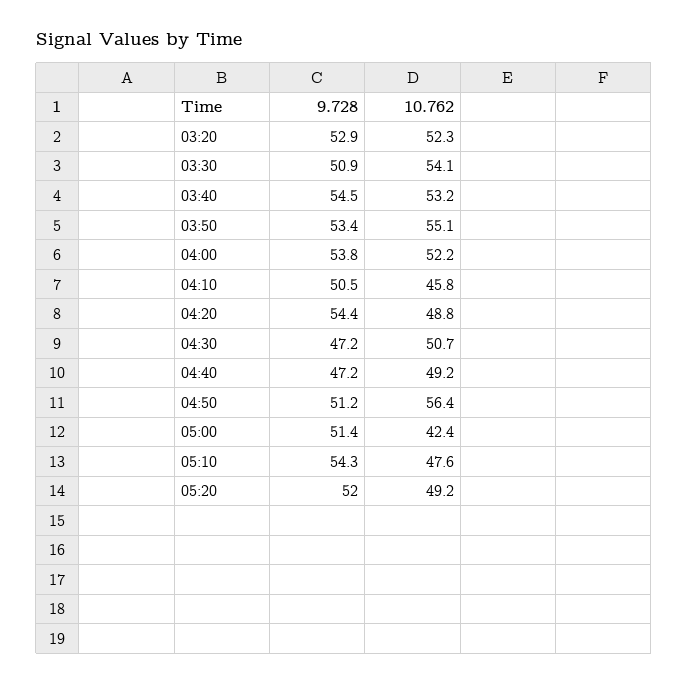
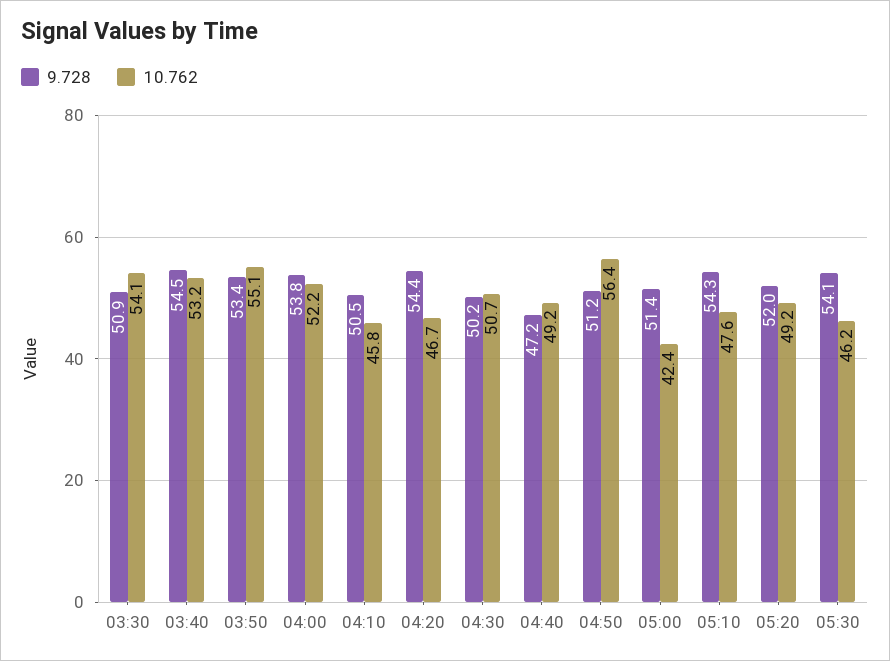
9.728, 03:20: 52.9 -> none
10.762, 03:20: 52.3 -> none
10.762, 04:20: 48.8 -> 46.7
9.728, 04:30: 47.2 -> 50.2
9.728, 05:30: none -> 54.1
10.762, 05:30: none -> 46.2

